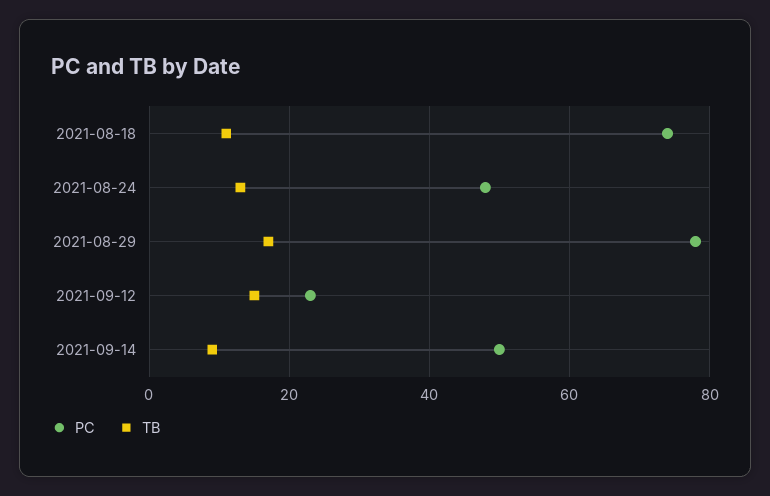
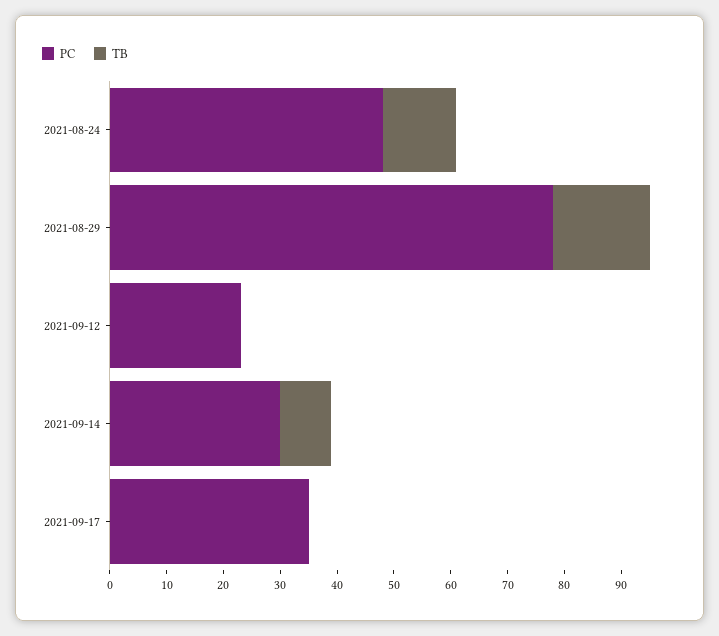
PC, 2021-08-18: 75 -> none
TB, 2021-08-18: 10 -> none
TB, 2021-09-12: 15 -> 0
PC, 2021-09-14: 50 -> 30
PC, 2021-09-17: none -> 35
TB, 2021-09-17: none -> 0

